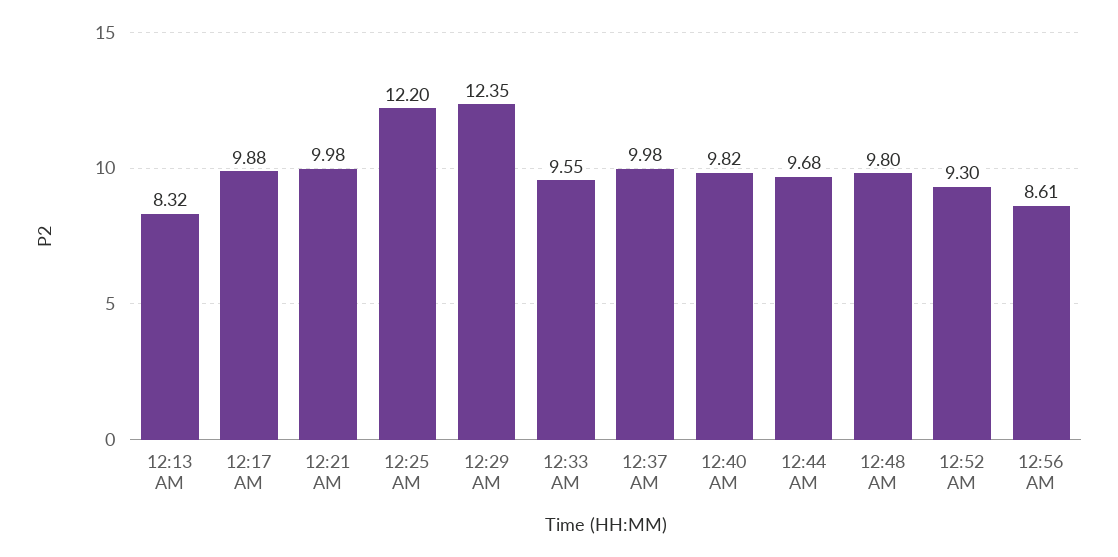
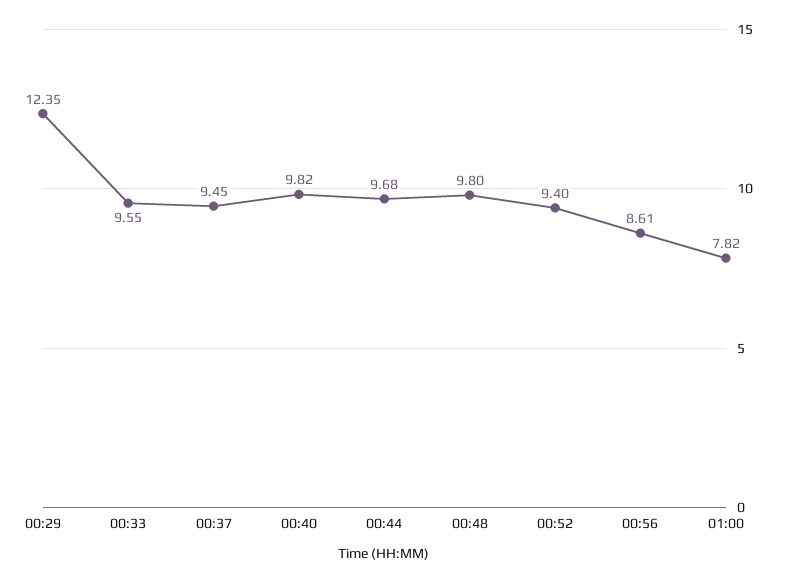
12:13 AM: 8.32 -> none
12:17 AM: 9.88 -> none
12:21 AM: 9.98 -> none
12:25 AM: 12.2 -> none
12:37 AM: 9.98 -> 9.45
12:52 AM: 9.3 -> 9.4
01:00: none -> 7.82

